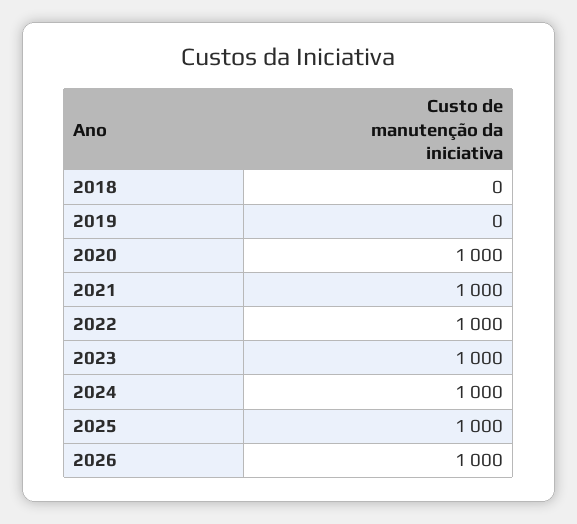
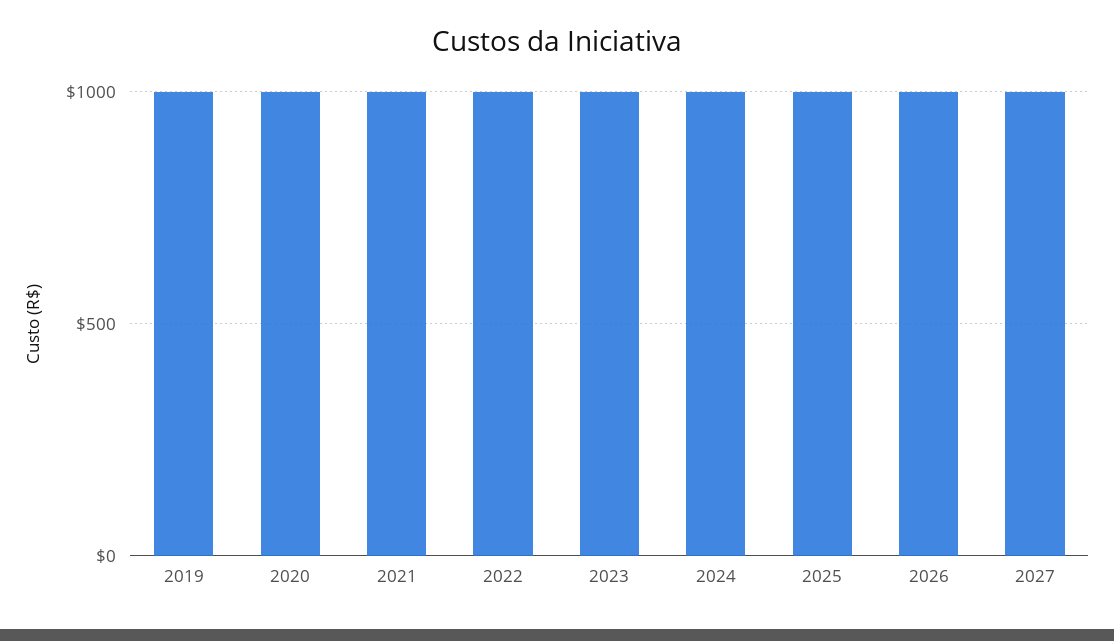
2018: 0 -> none
2019: 0 -> 1000
2027: none -> 1000

